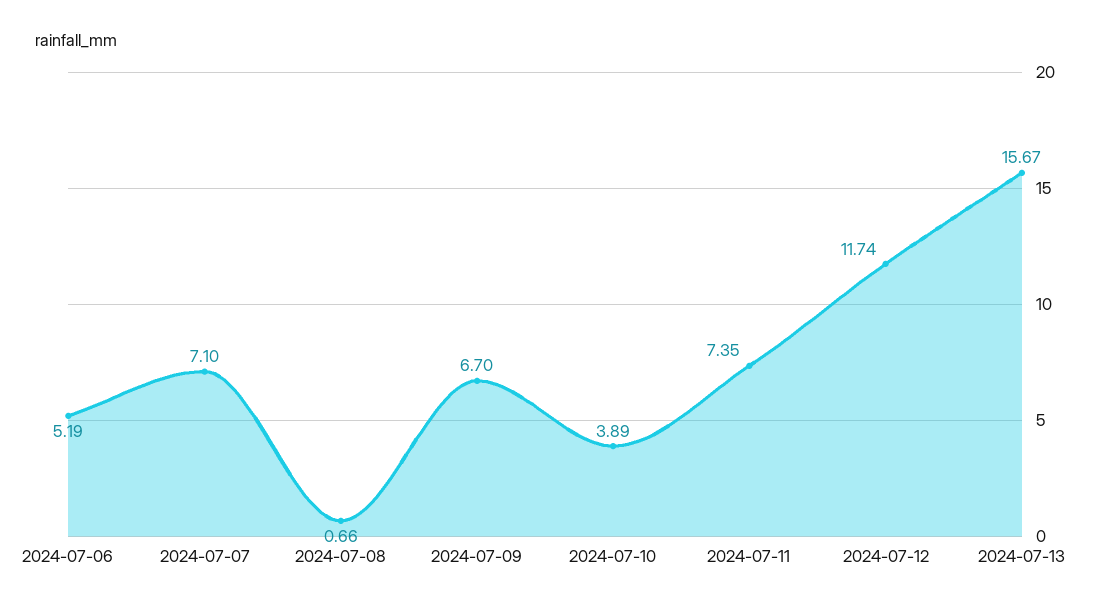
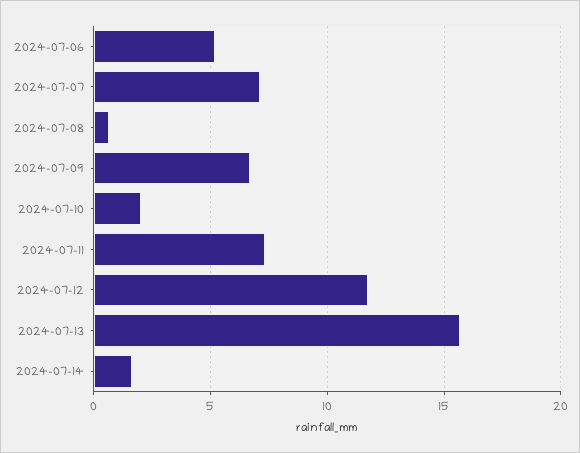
2024-07-10: 3.89 -> 2
2024-07-14: none -> 1.5

